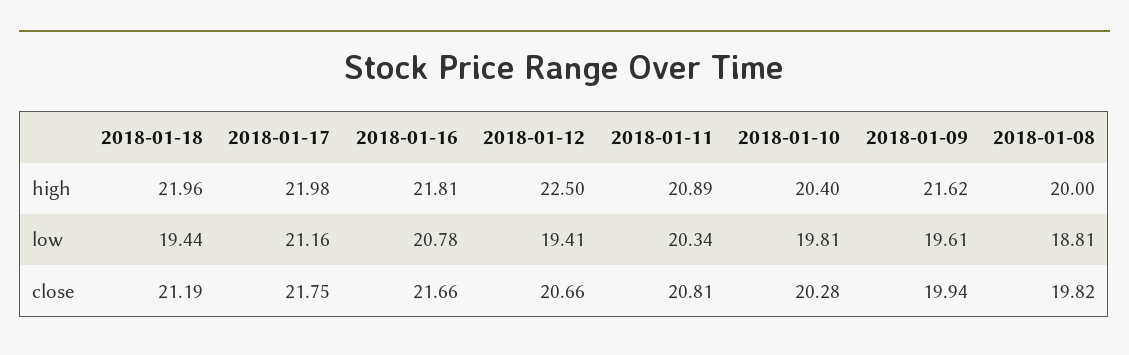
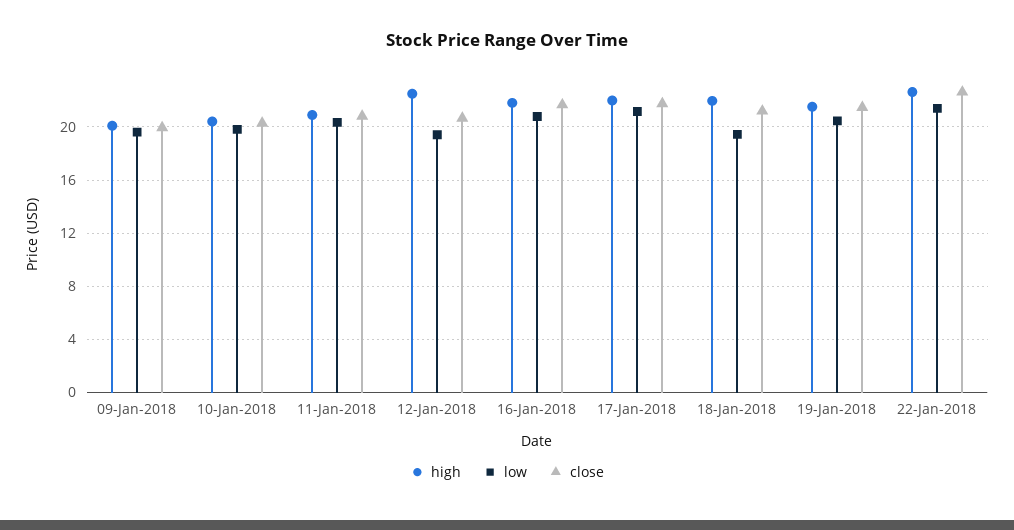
high, 2018-01-09: 21.62 -> 20
high, 2018-01-08: 20 -> none
low, 2018-01-08: 18.81 -> none
close, 2018-01-08: 19.82 -> none
high, 19-Jan-2018: none -> 21.5
low, 19-Jan-2018: none -> 20.5
close, 19-Jan-2018: none -> 21.5
high, 22-Jan-2018: none -> 22.5
low, 22-Jan-2018: none -> 21.5
close, 22-Jan-2018: none -> 22.5

